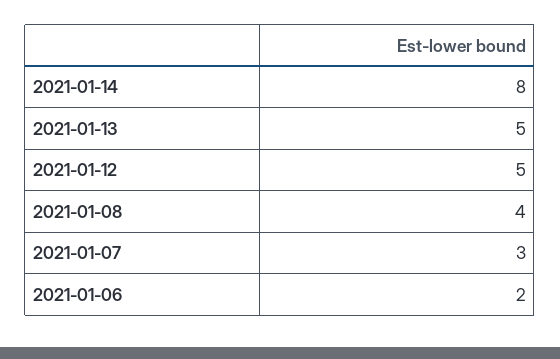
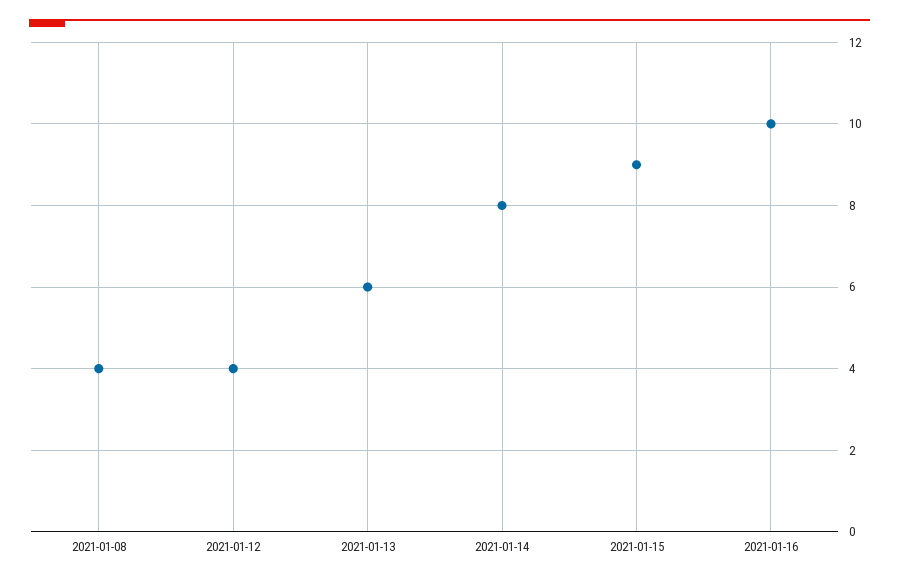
2021-01-13: 5 -> 6
2021-01-12: 5 -> 4
2021-01-07: 3 -> none
2021-01-06: 2 -> none
2021-01-15: none -> 9
2021-01-16: none -> 10

